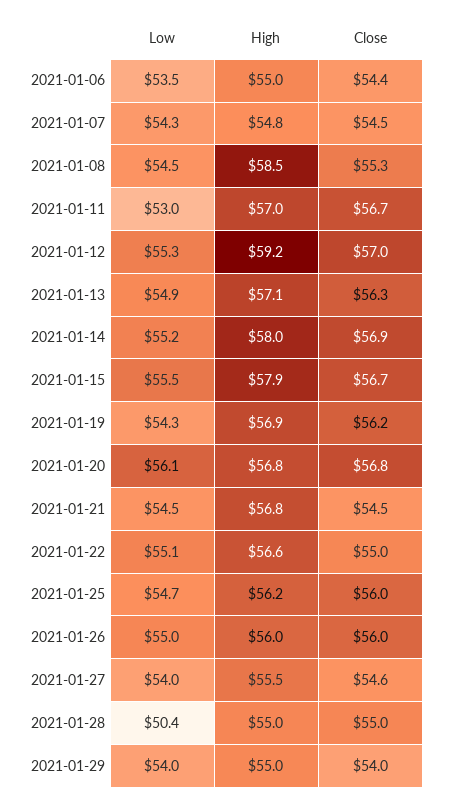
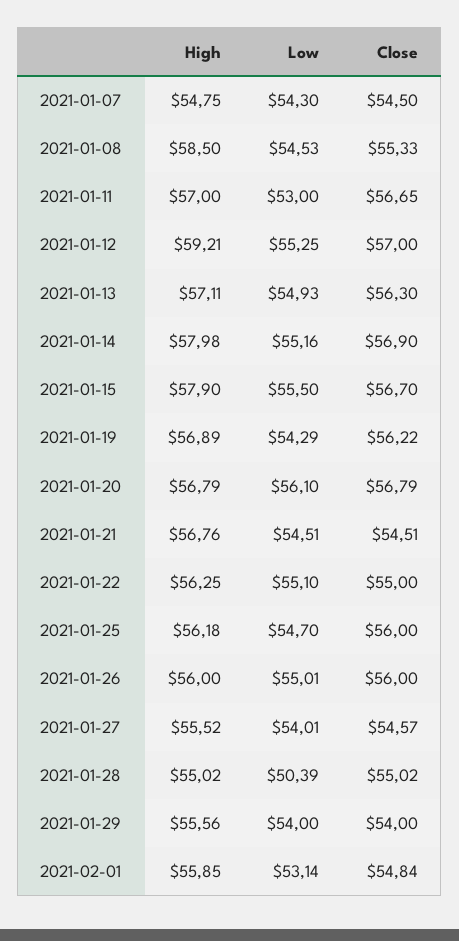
Low, 2021-01-06: 53.5 -> none
High, 2021-01-06: 55 -> none
Close, 2021-01-06: 54.4 -> none
High, 2021-01-22: 56.6 -> 56.25
High, 2021-01-29: 55 -> 55.56
High, 2021-02-01: none -> 55.85
Low, 2021-02-01: none -> 53.14
Close, 2021-02-01: none -> 54.84

